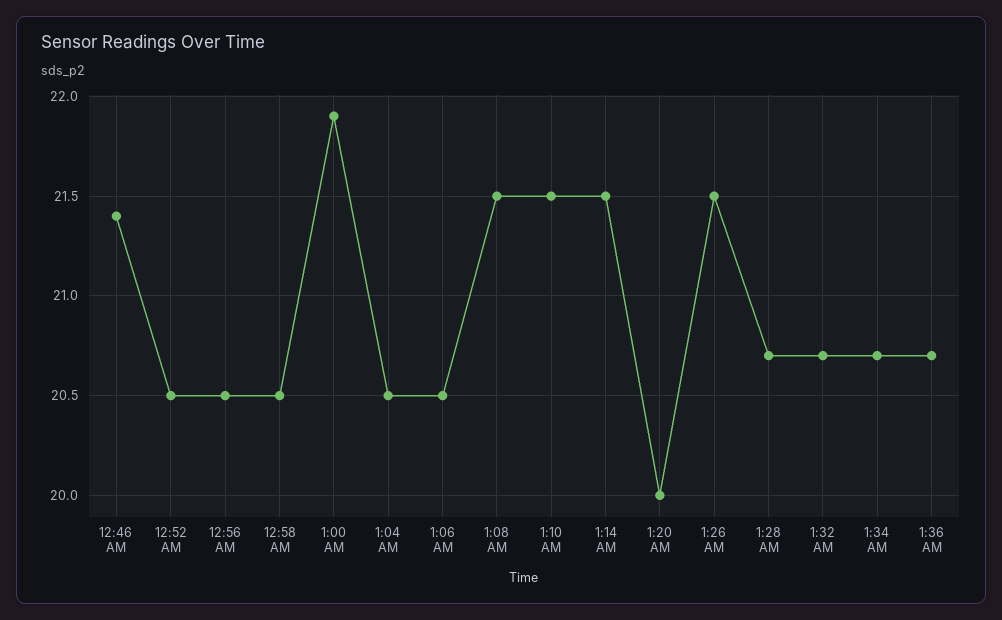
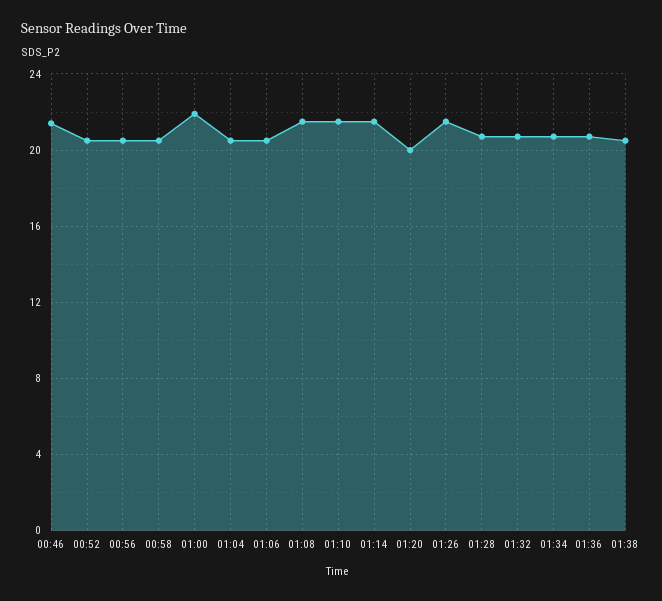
01:38: none -> 20.5

